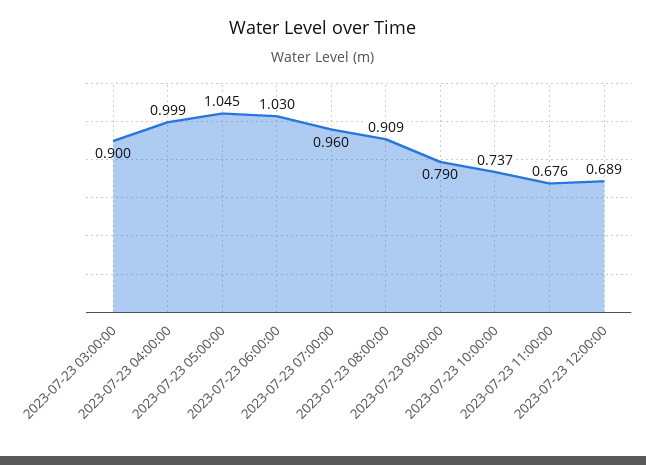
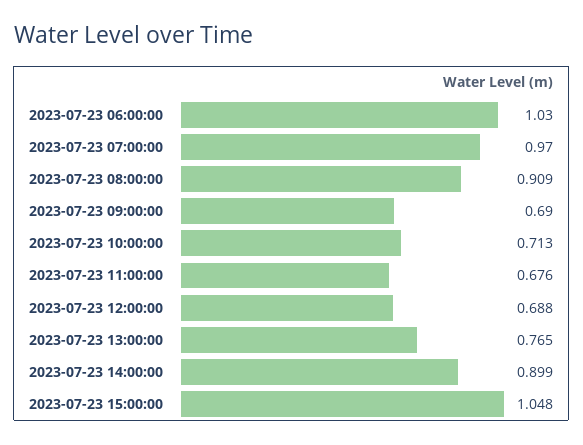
2023-07-23 03:00:00: 0.9 -> none
2023-07-23 04:00:00: 0.999 -> none
2023-07-23 05:00:00: 1.045 -> none
2023-07-23 07:00:00: 0.96 -> 0.97
2023-07-23 09:00:00: 0.79 -> 0.69
2023-07-23 10:00:00: 0.737 -> 0.713
2023-07-23 12:00:00: 0.689 -> 0.688
2023-07-23 13:00:00: none -> 0.765
2023-07-23 14:00:00: none -> 0.899
2023-07-23 15:00:00: none -> 1.048

